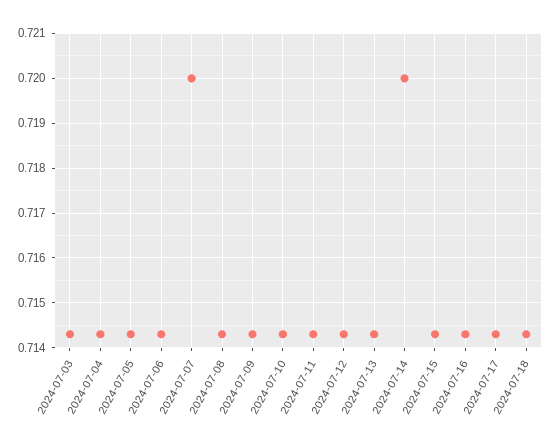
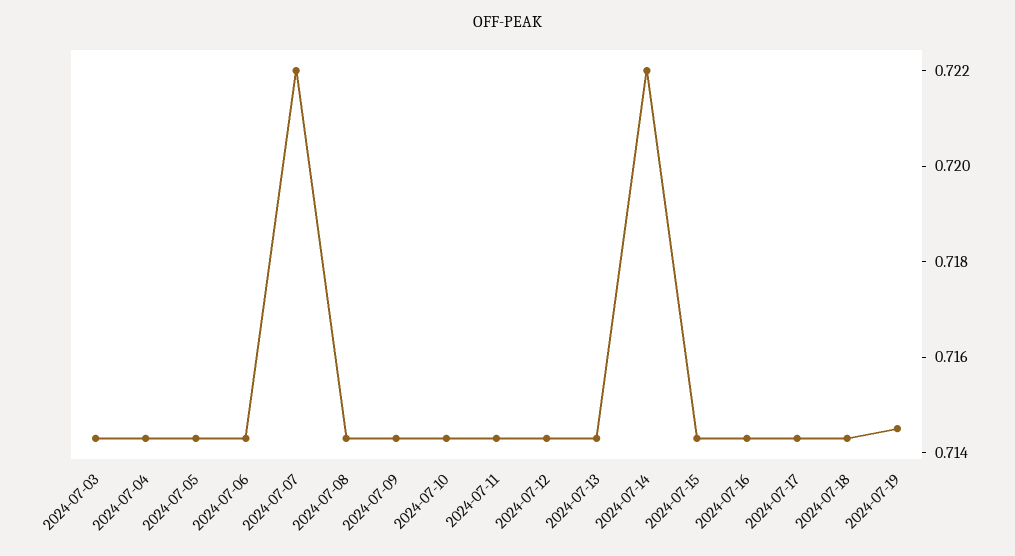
2024-07-07: 0.72 -> 0.722
2024-07-14: 0.72 -> 0.722
2024-07-19: none -> 0.7145

